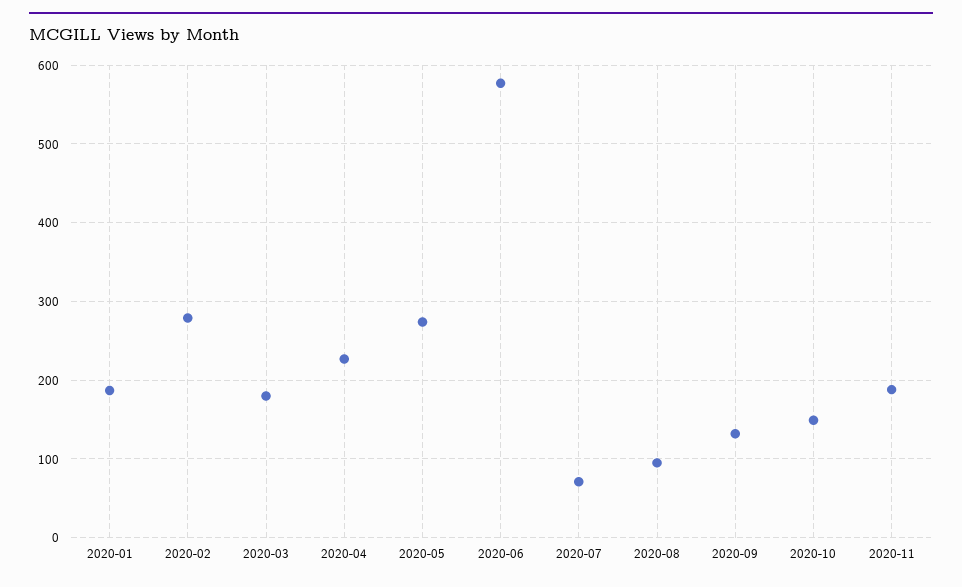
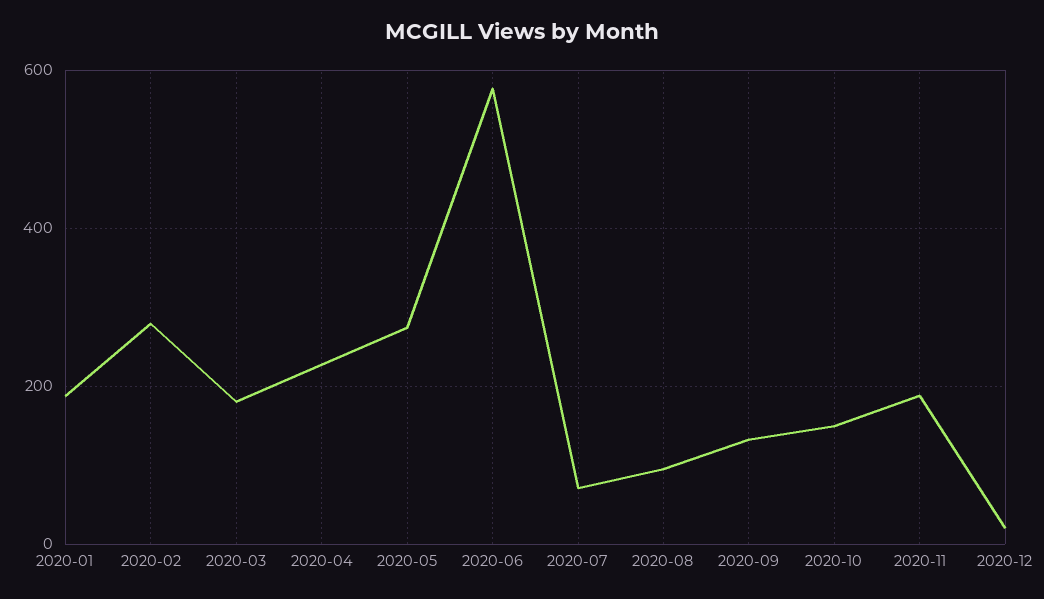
2020-12: none -> 20

